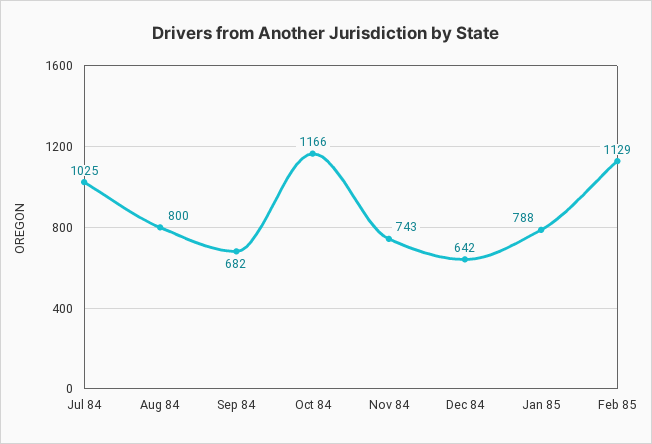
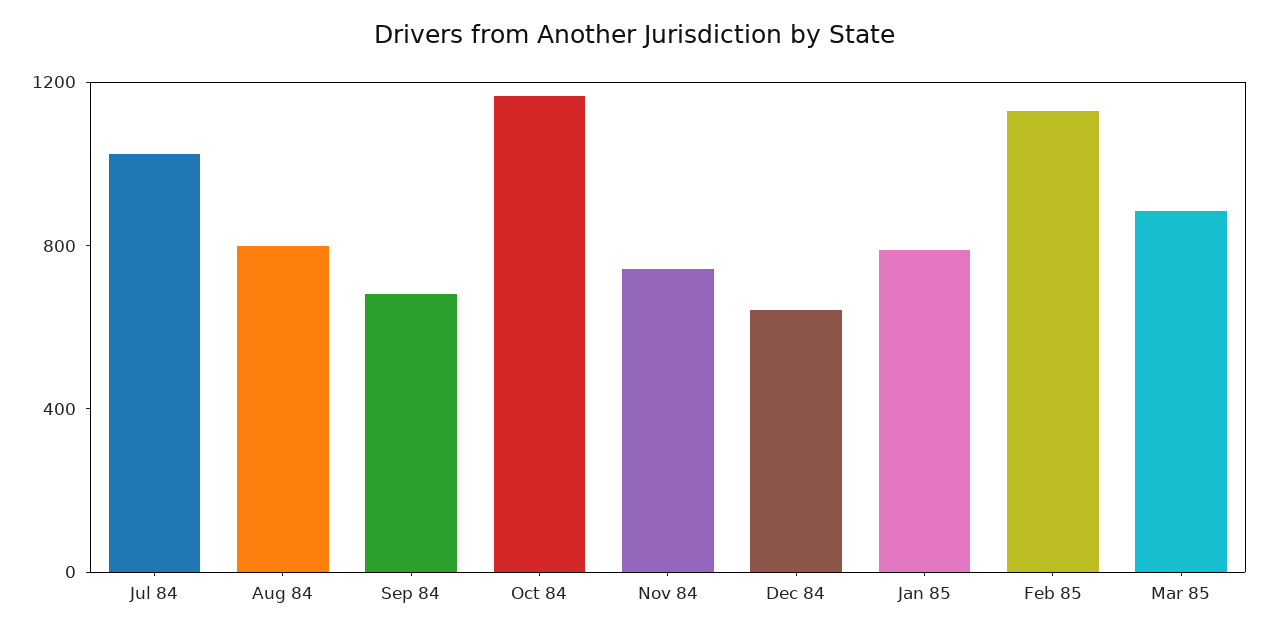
Mar 85: none -> 900

